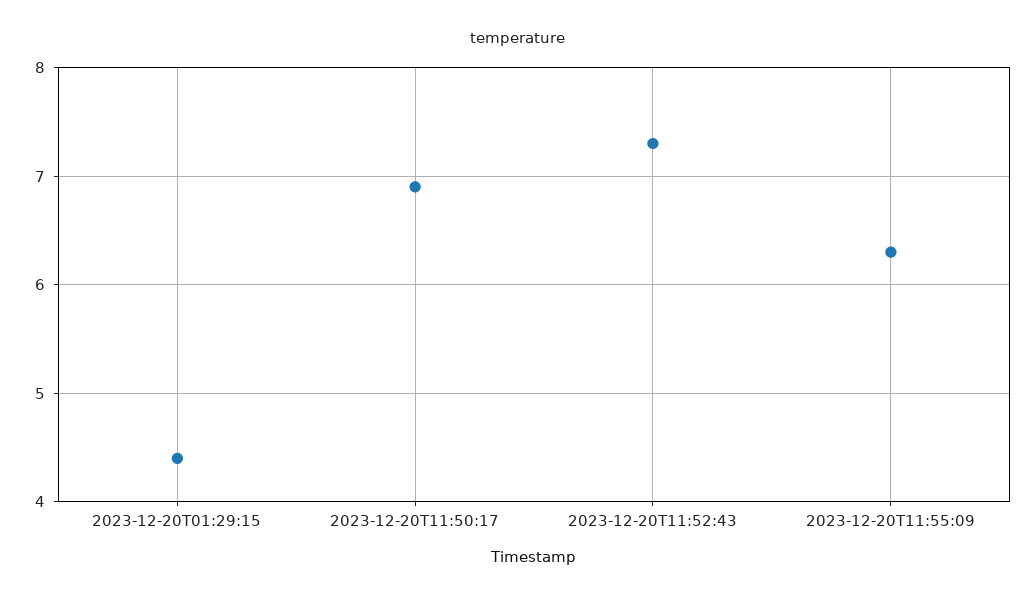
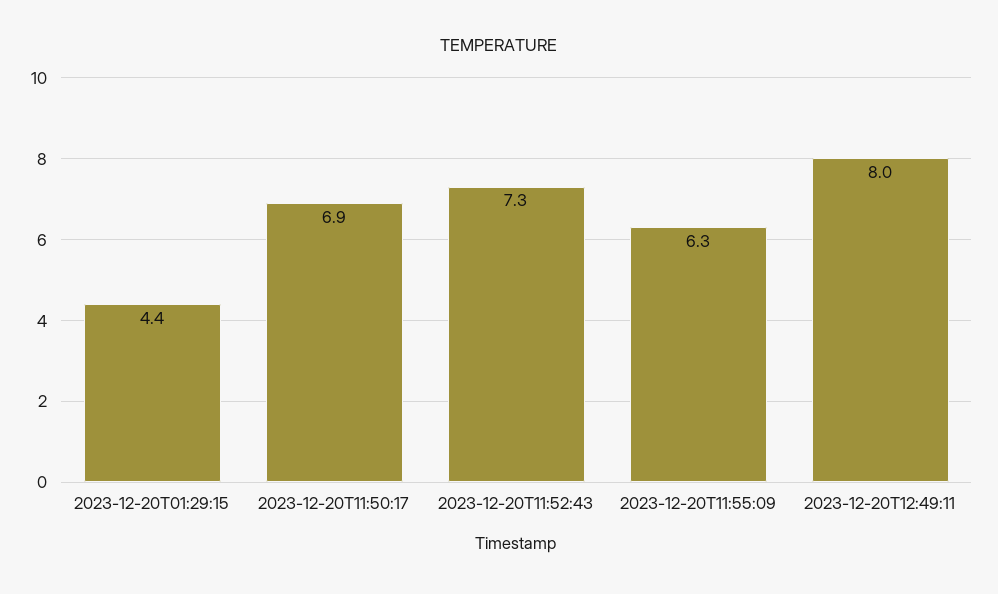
2023-12-20T12:49:11: none -> 8

